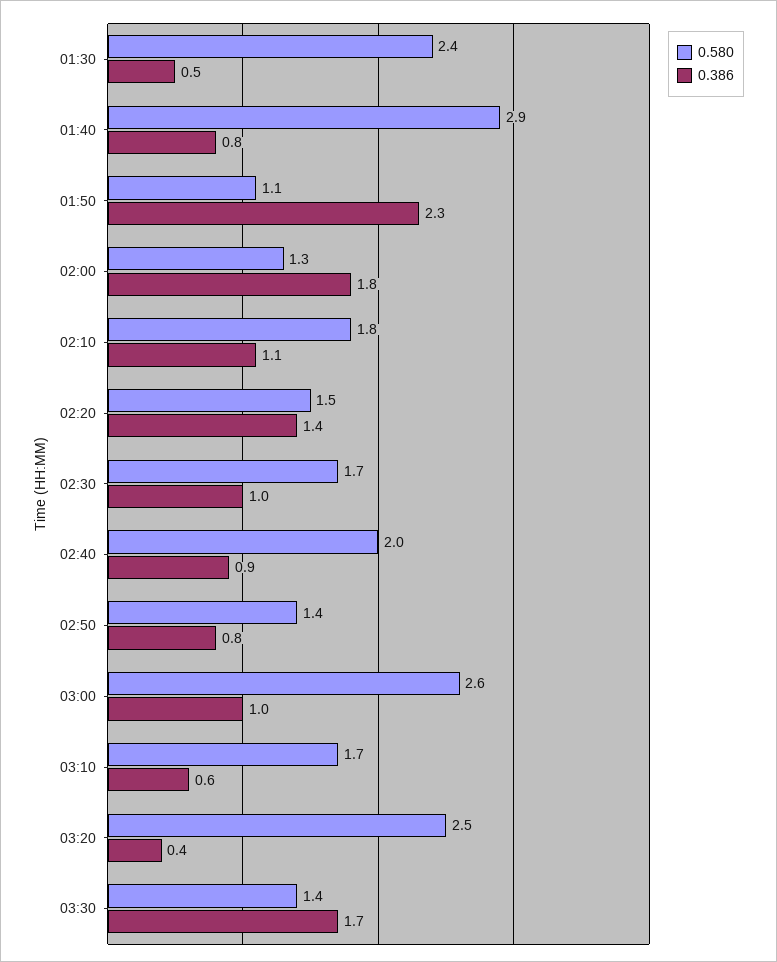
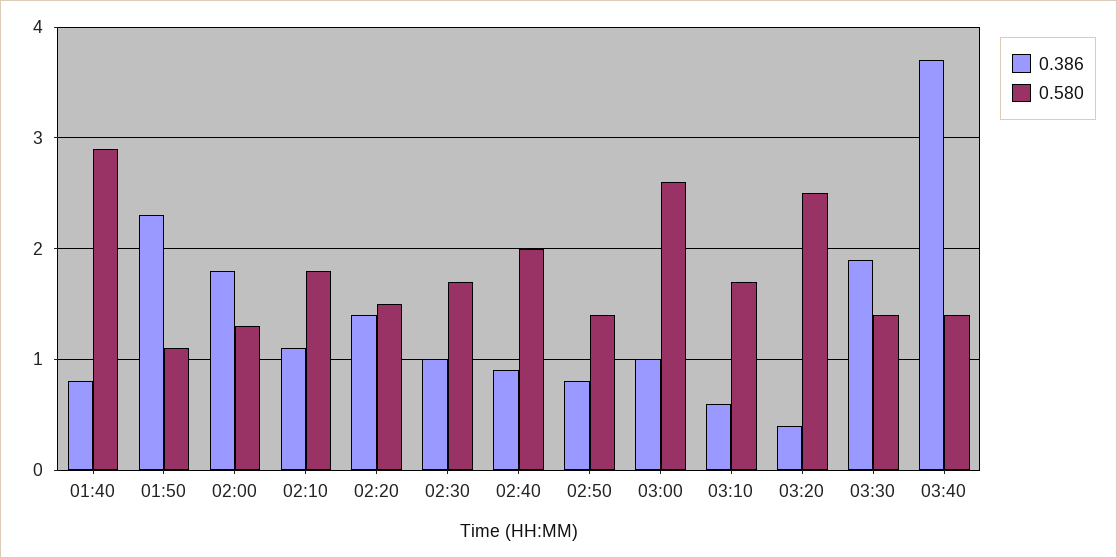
0.580, 01:30: 2.4 -> none
0.386, 01:30: 0.5 -> none
0.386, 03:30: 1.7 -> 1.9
0.386, 03:40: none -> 3.7
0.580, 03:40: none -> 1.4

